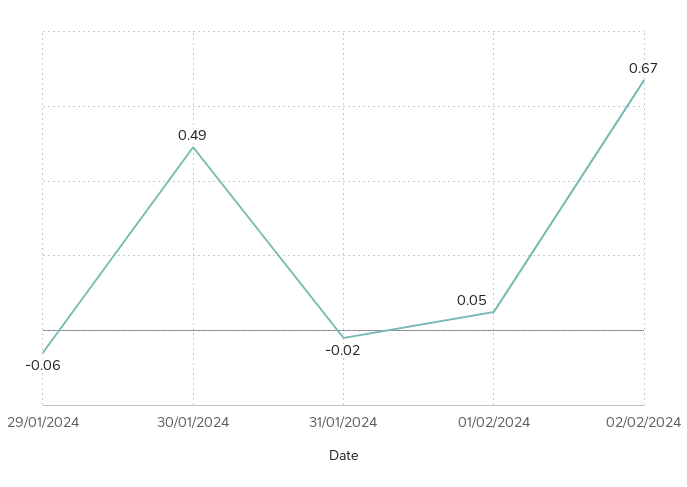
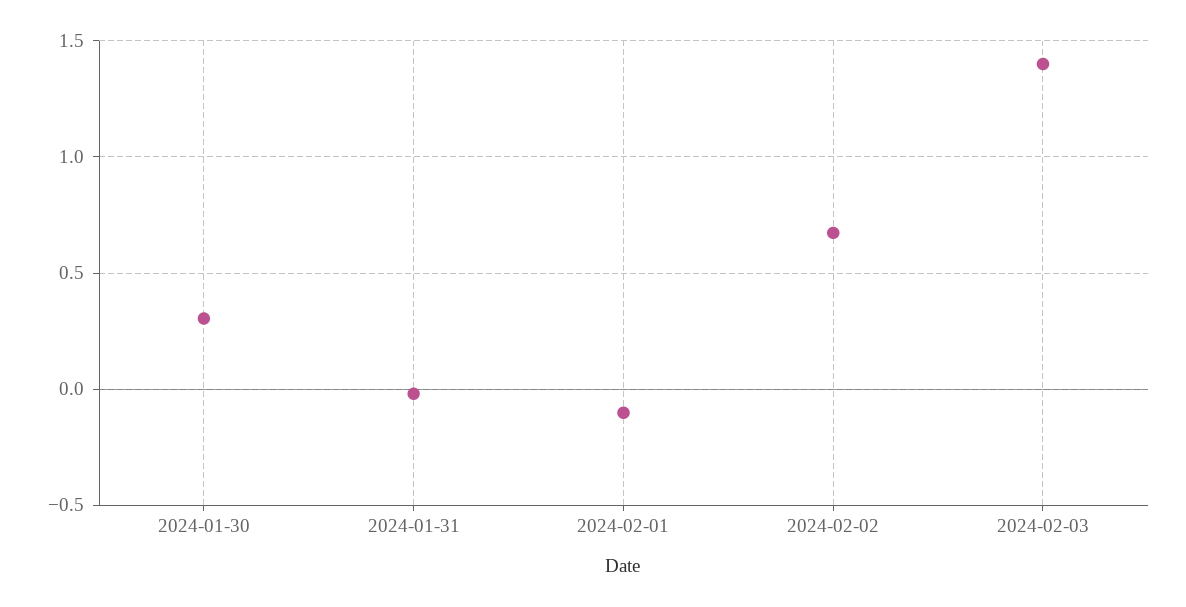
29/01/2024: -0.06 -> none
30/01/2024: 0.49 -> 0.3
01/02/2024: 0.05 -> -0.1
2024-02-03: none -> 1.4

